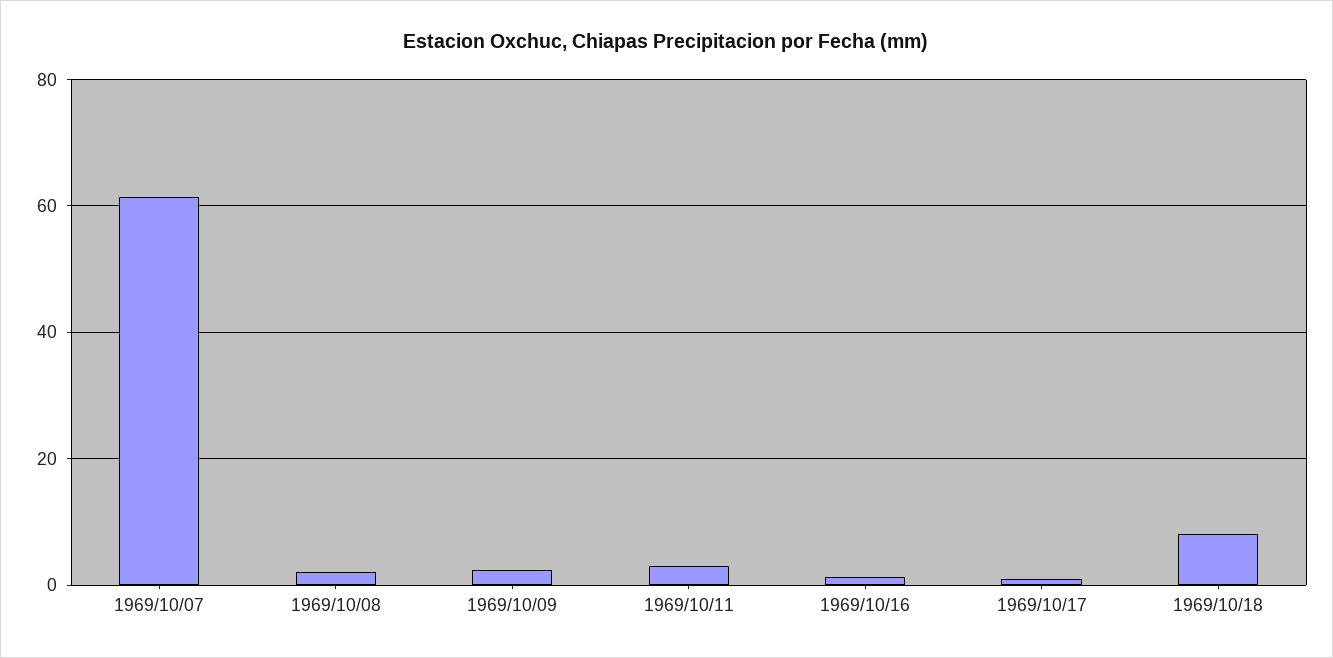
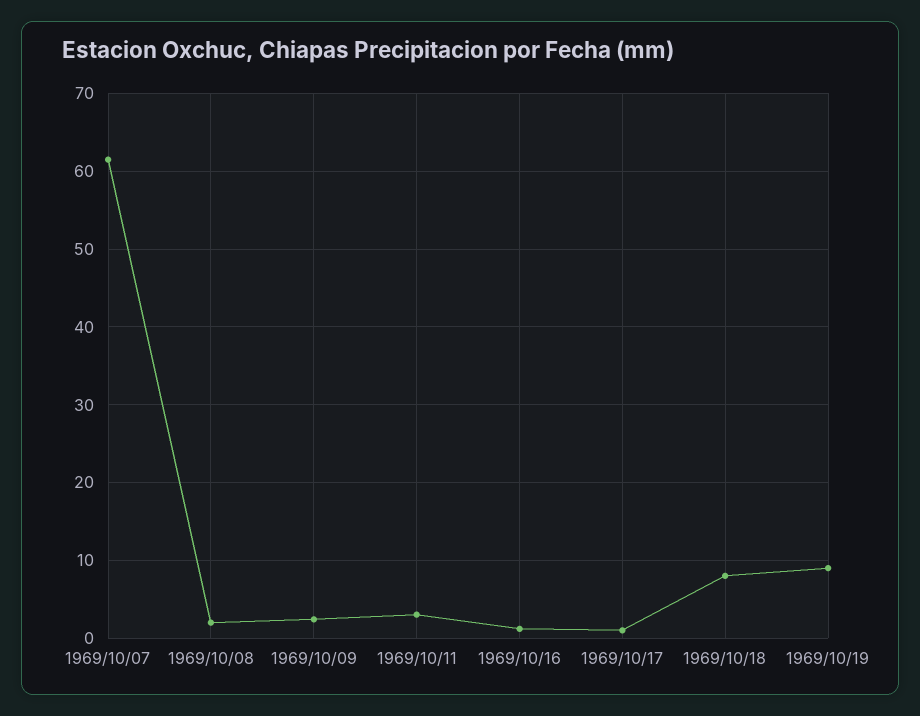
1969/10/19: none -> 9

